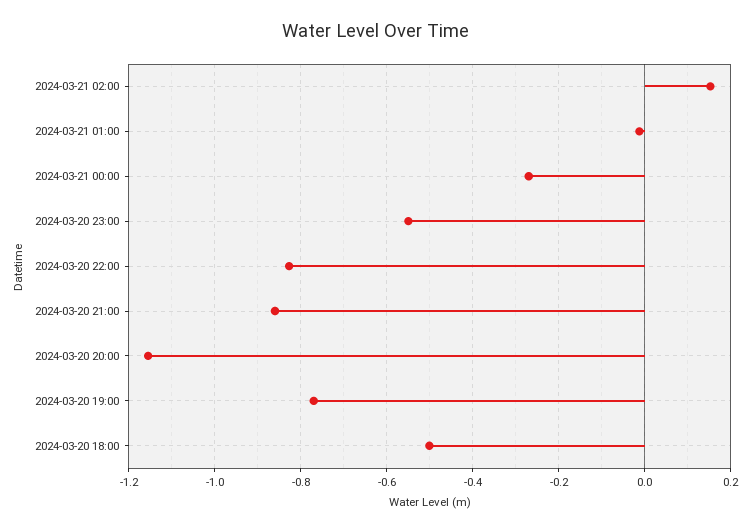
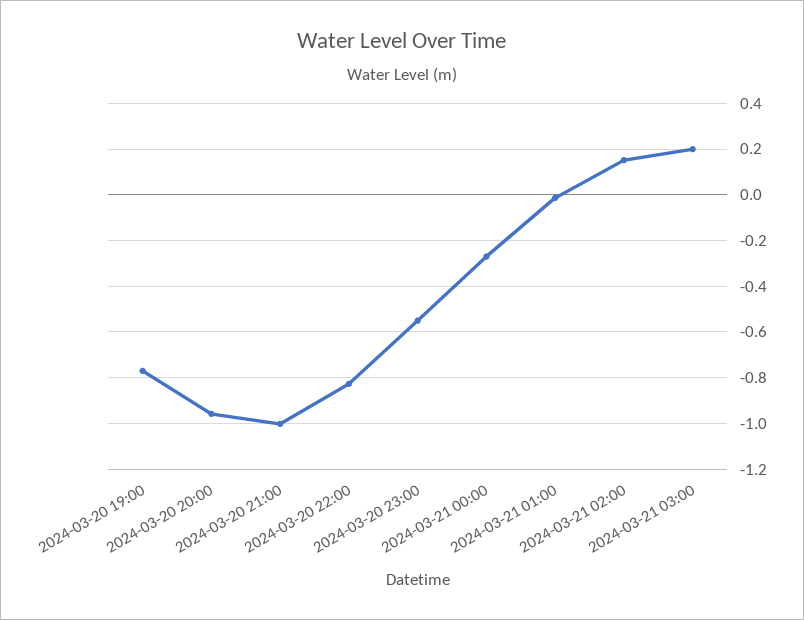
2024-03-20 21:00: -0.86 -> -1
2024-03-20 20:00: -1.16 -> -0.95
2024-03-20 18:00: -0.5 -> none
2024-03-21 03:00: none -> 0.2

